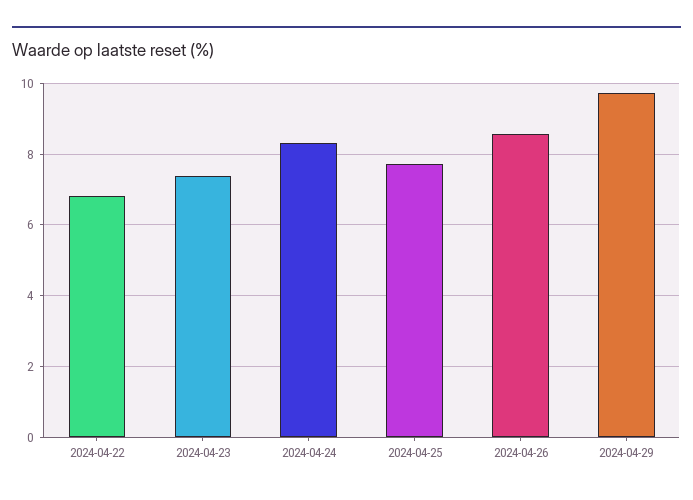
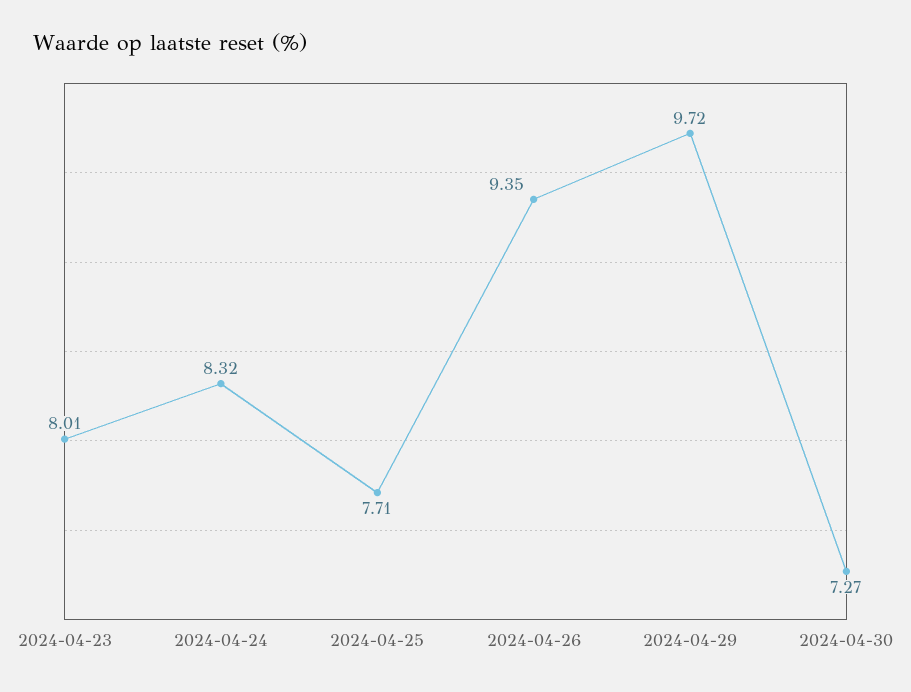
2024-04-22: 6.8 -> none
2024-04-23: 7.4 -> 8.01
2024-04-26: 8.6 -> 9.35
2024-04-30: none -> 7.27

